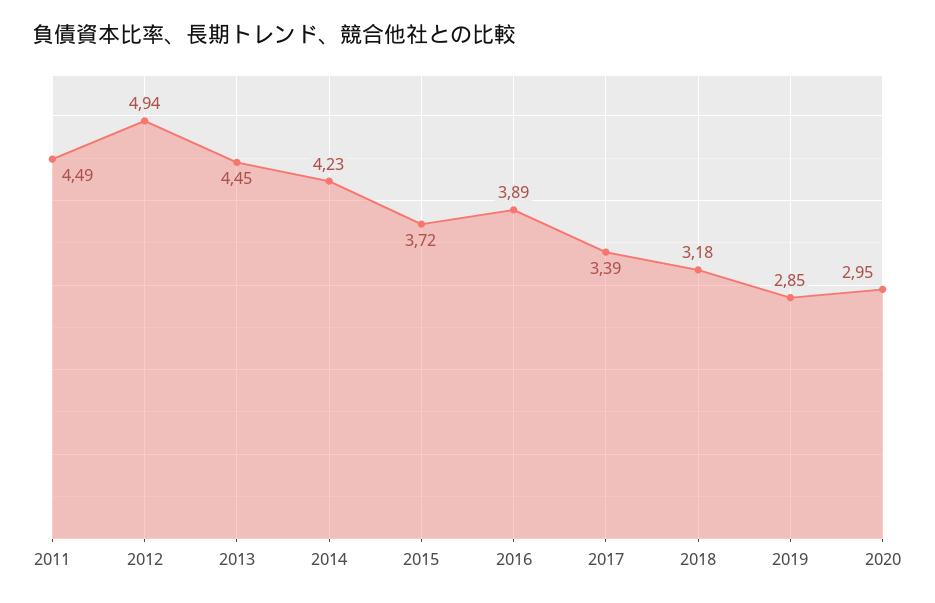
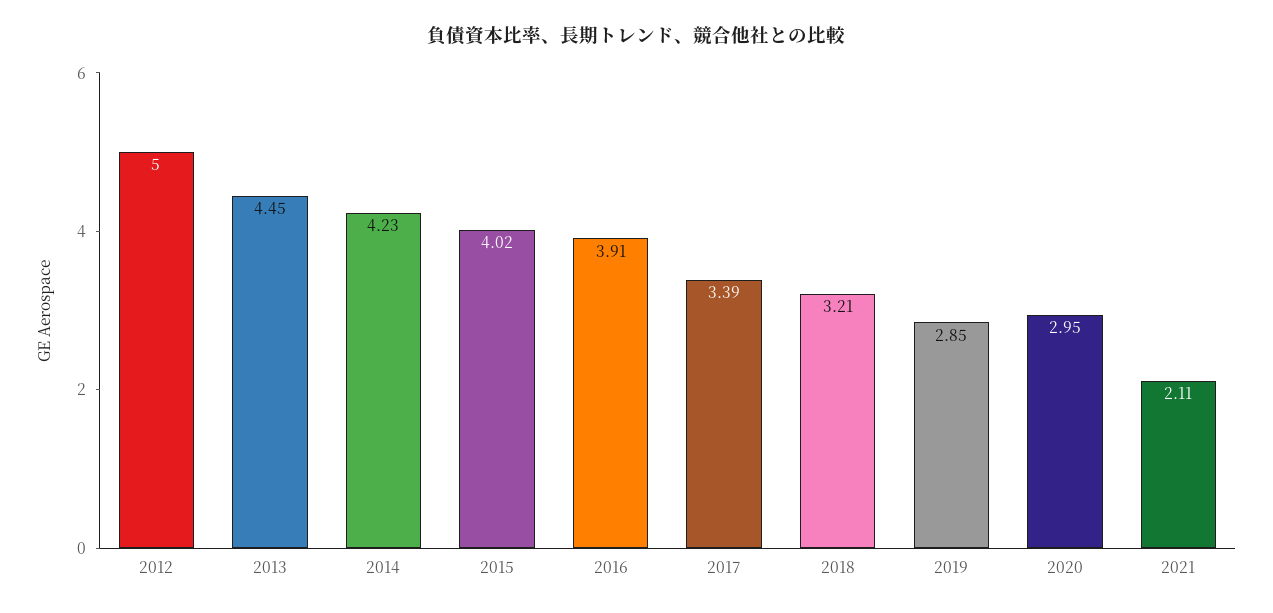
2011: 4.49 -> none
2012: 4.94 -> 5
2015: 3.72 -> 4.02
2016: 3.89 -> 3.91
2018: 3.18 -> 3.21
2021: none -> 2.11

